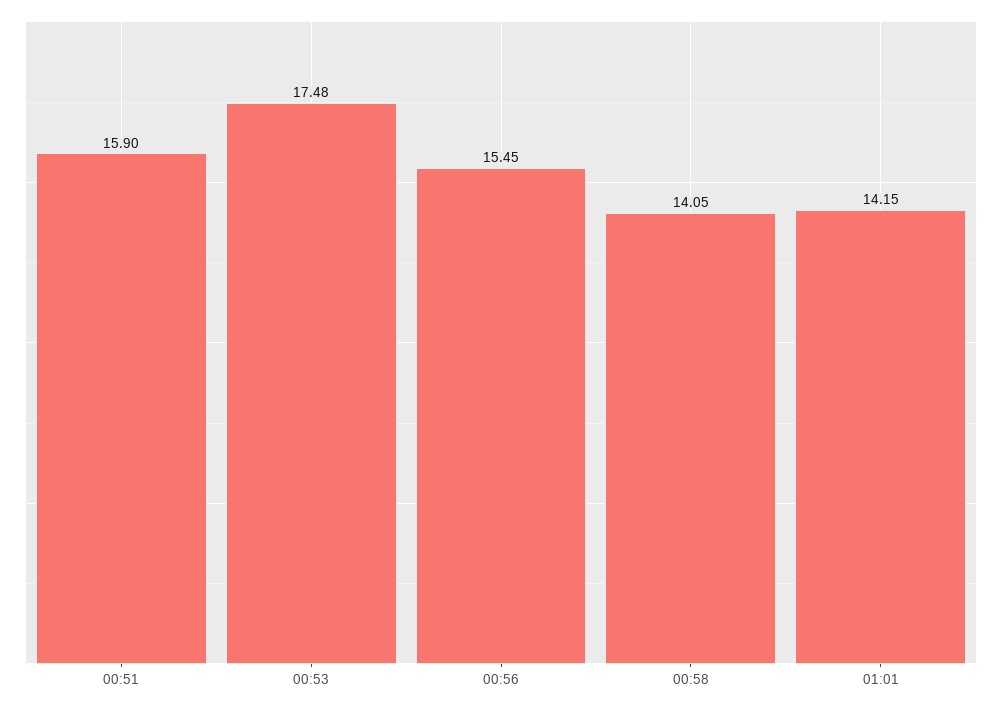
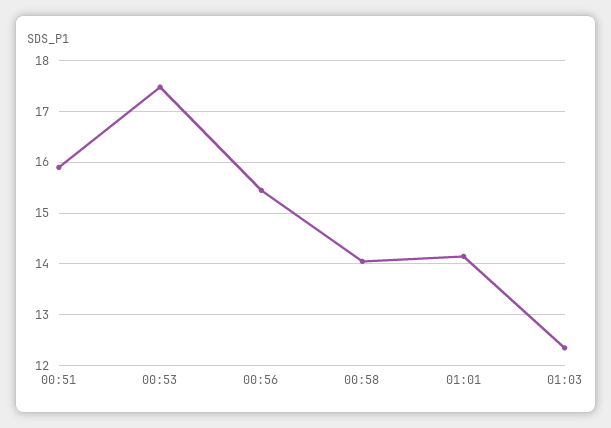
01:03: none -> 12.4

